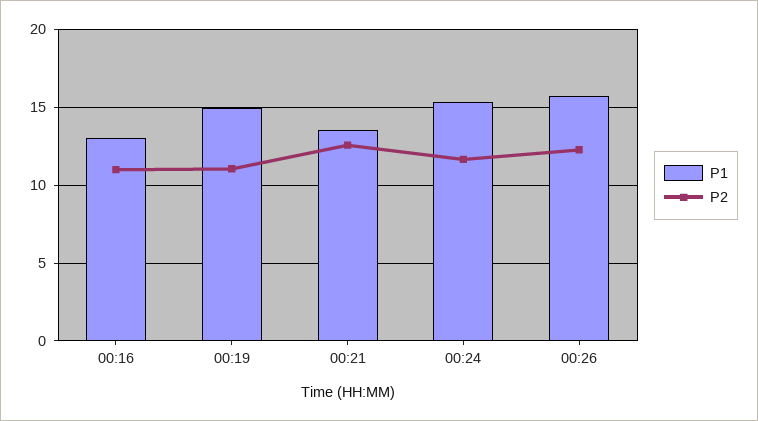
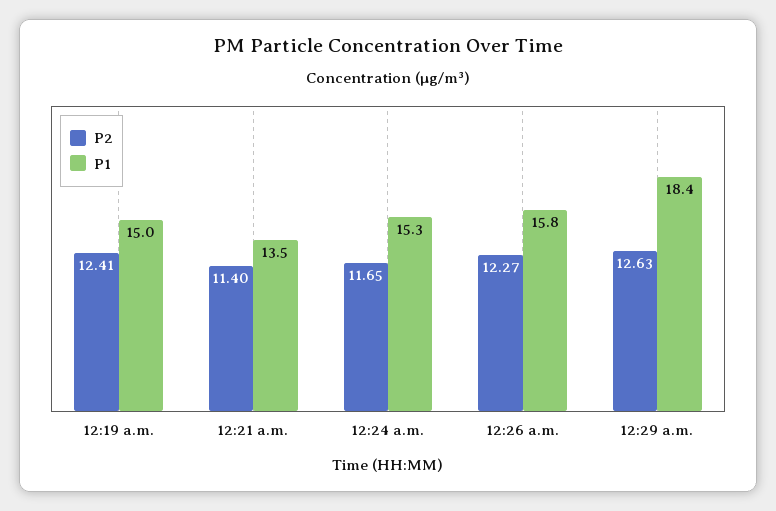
P1, 00:16: 13 -> none
P2, 00:16: 11 -> none
P2, 00:19: 11 -> 12.41
P2, 00:21: 12.5 -> 11.4
P2, 12:29 a.m.: none -> 12.63
P1, 12:29 a.m.: none -> 18.4

